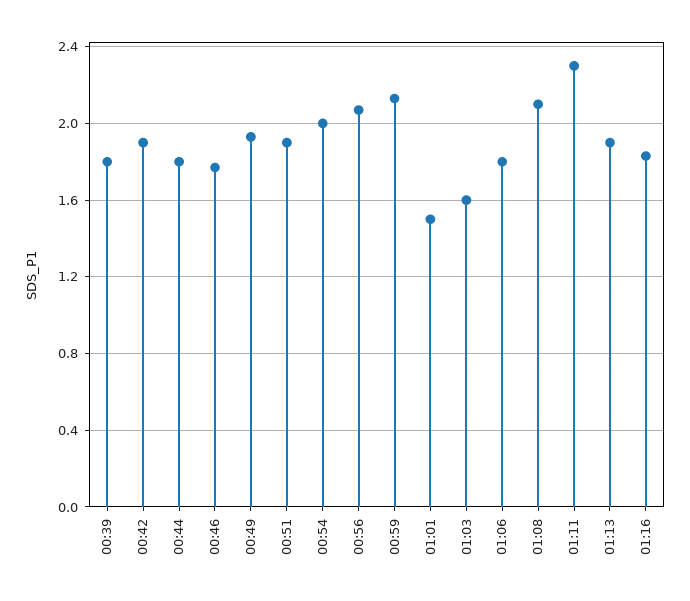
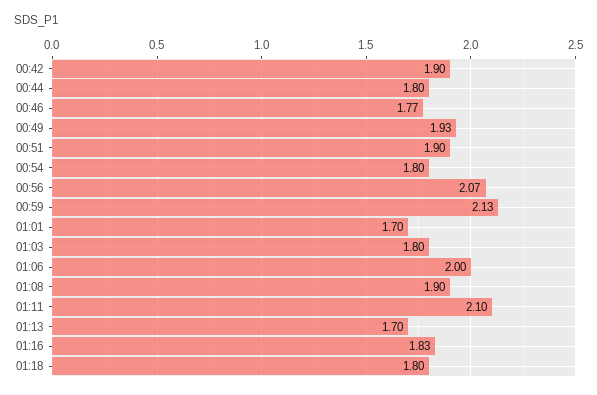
00:39: 1.8 -> none
00:54: 2 -> 1.8
01:01: 1.5 -> 1.7
01:03: 1.6 -> 1.8
01:06: 1.8 -> 2
01:08: 2.1 -> 1.9
01:11: 2.3 -> 2.1
01:13: 1.9 -> 1.7
01:18: none -> 1.8

